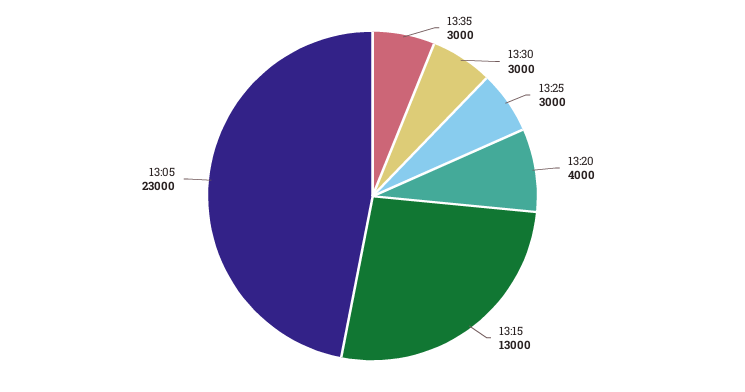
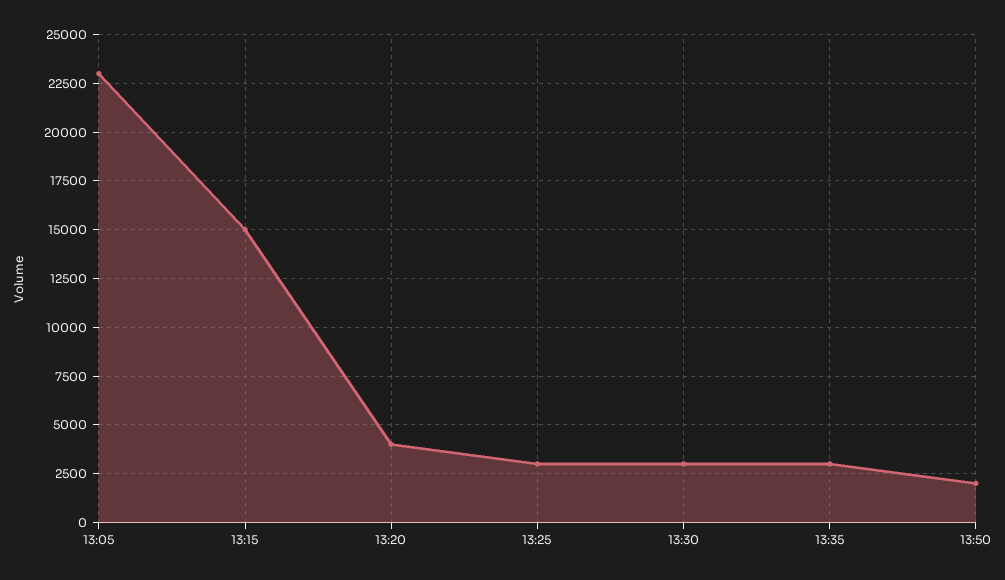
13:15: 13000 -> 15000
13:50: none -> 2000

